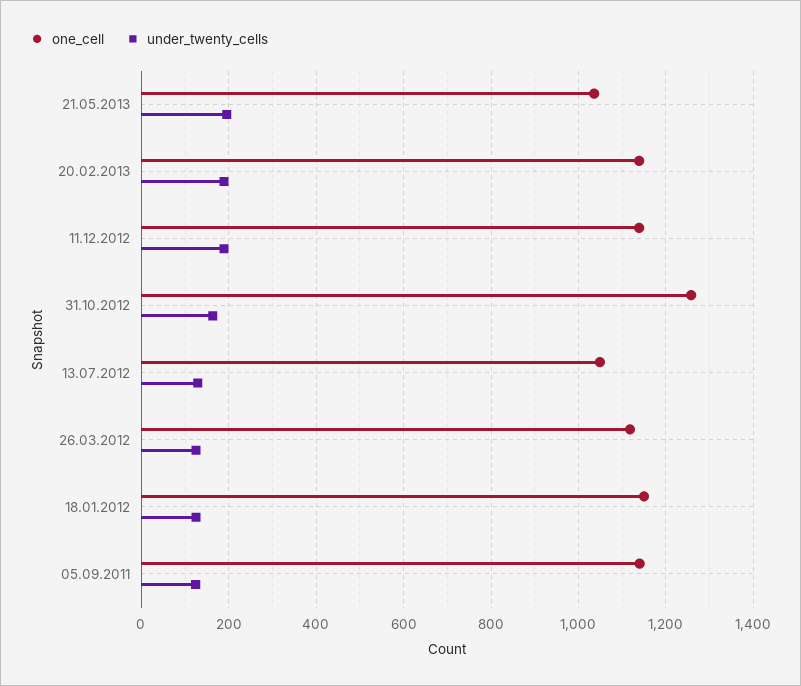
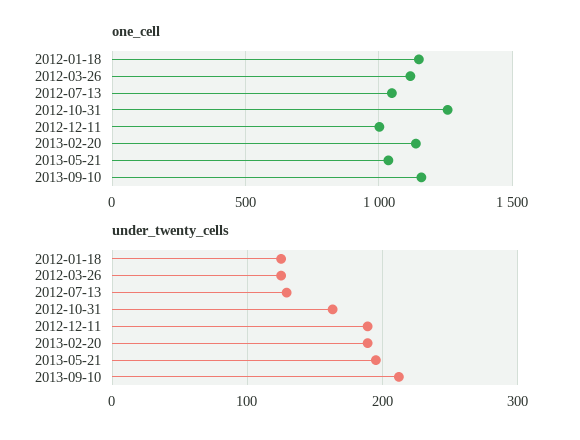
one_cell, 11.12.2012: 1140 -> 1000
one_cell, 05.09.2011: 1140 -> none
under_twenty_cells, 05.09.2011: 120 -> none
one_cell, 2013-09-10: none -> 1150
under_twenty_cells, 2013-09-10: none -> 210

